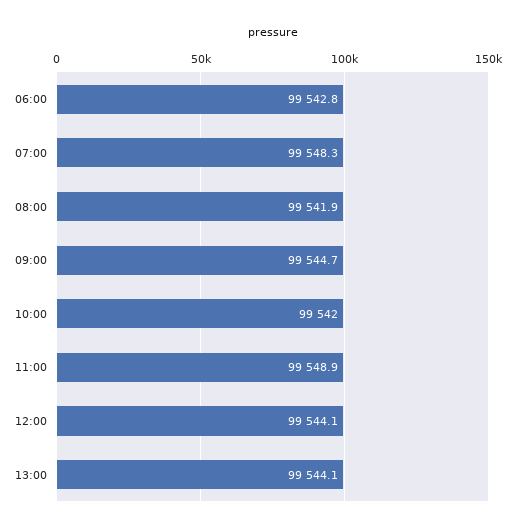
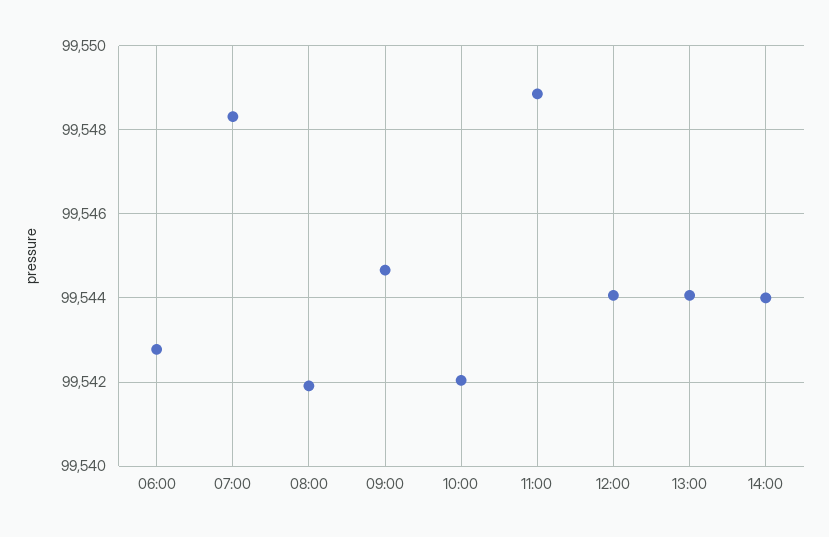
14:00: none -> 99544

